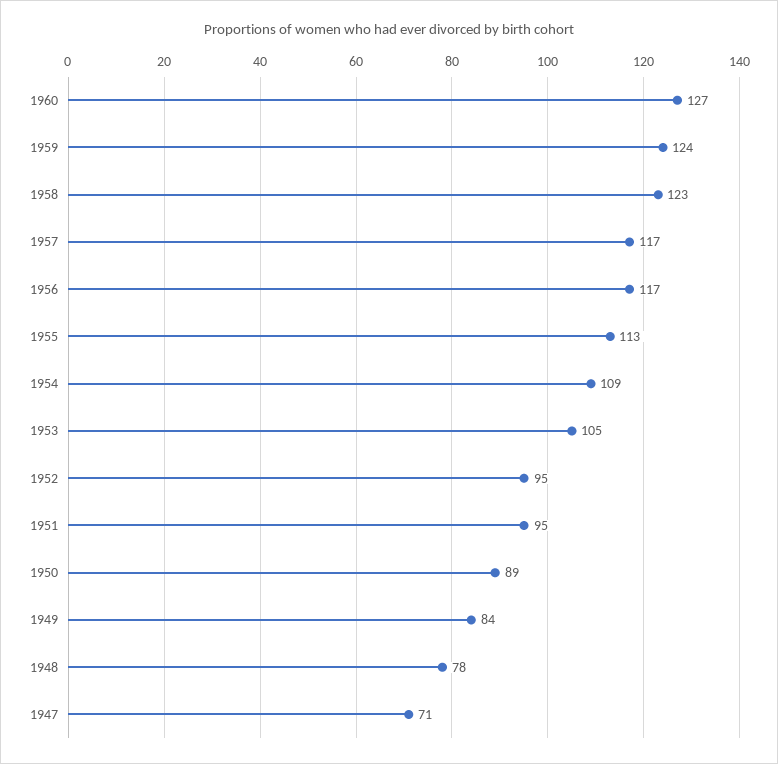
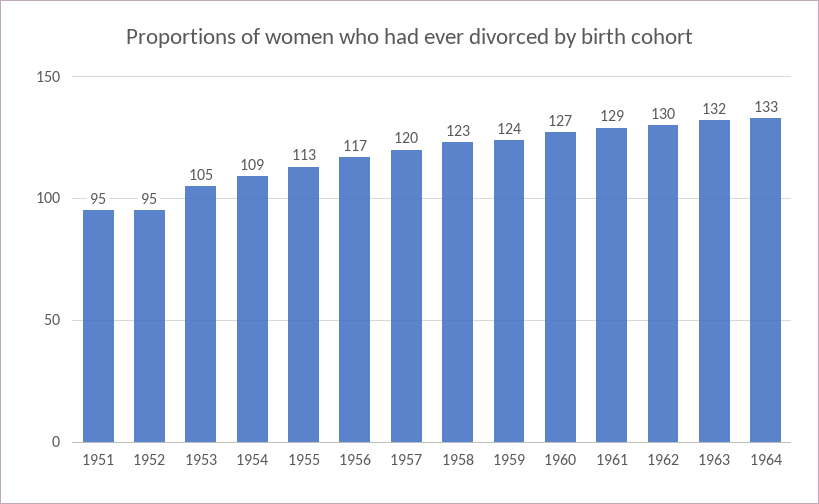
1957: 117 -> 120
1950: 89 -> none
1949: 84 -> none
1948: 78 -> none
1947: 71 -> none
1961: none -> 129
1962: none -> 130
1963: none -> 132
1964: none -> 133

